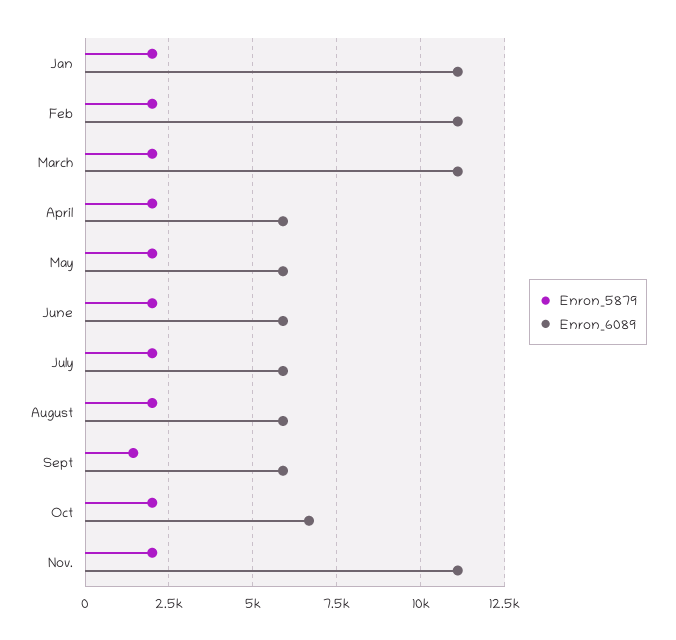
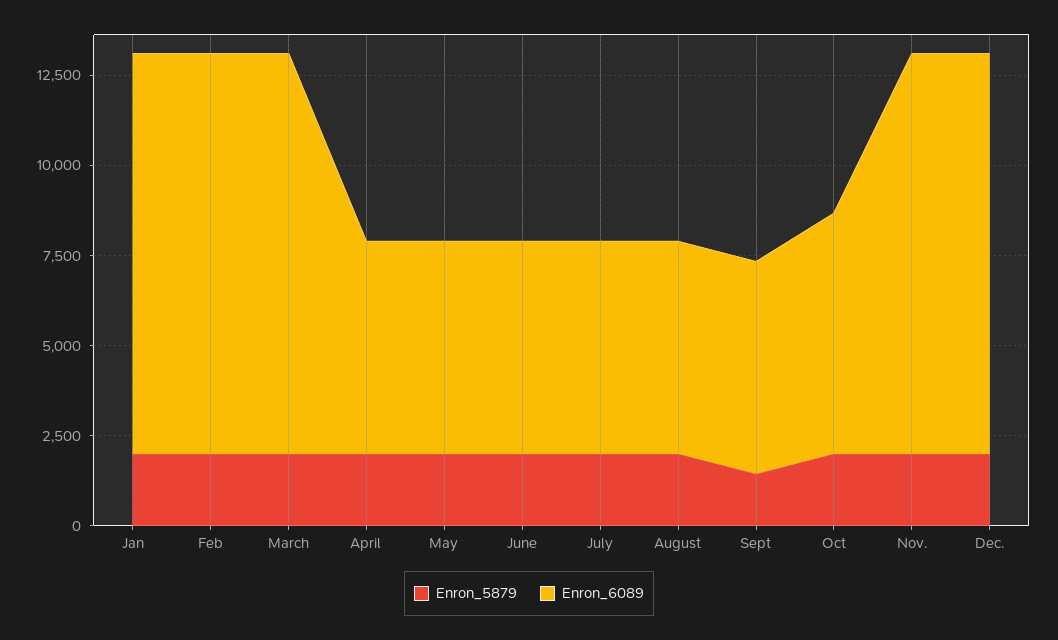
Enron_5879, Dec.: none -> 2000
Enron_6089, Dec.: none -> 11000

